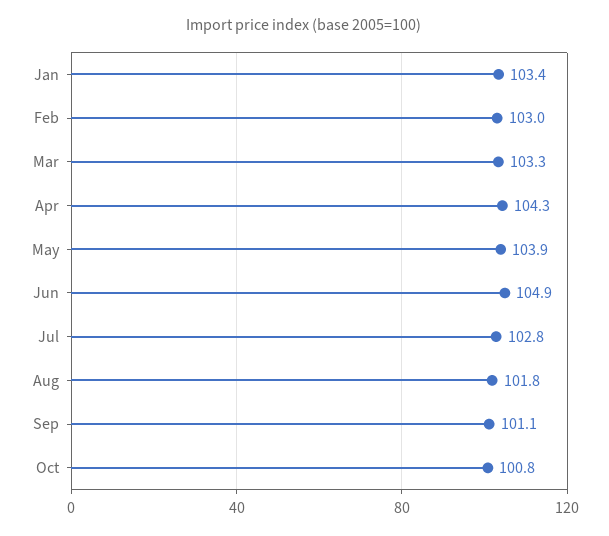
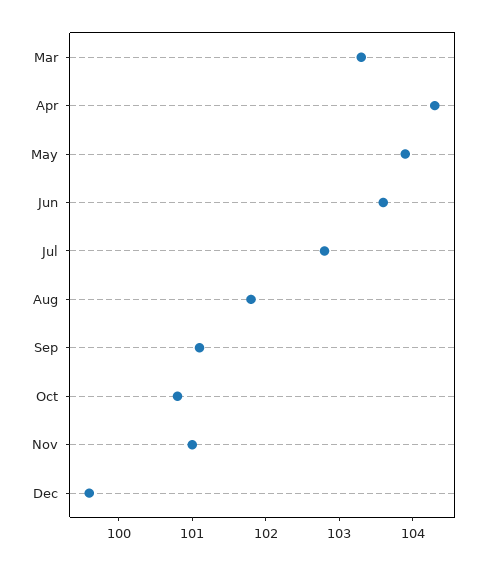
Jan: 103.4 -> none
Feb: 103 -> none
Jun: 104.9 -> 103.5
Nov: none -> 101
Dec: none -> 99.5

